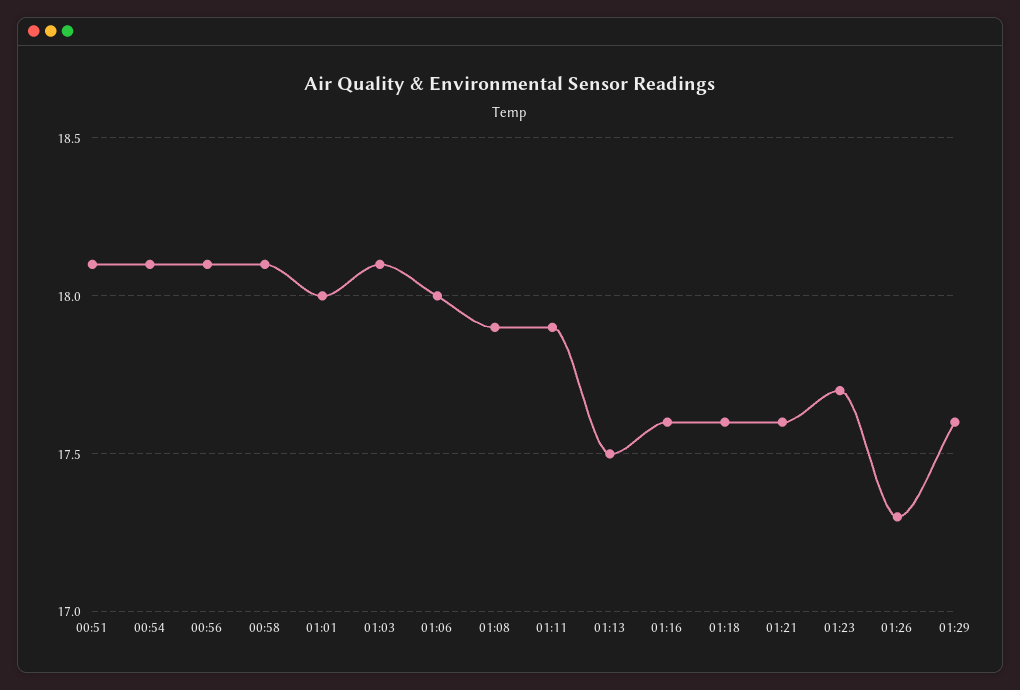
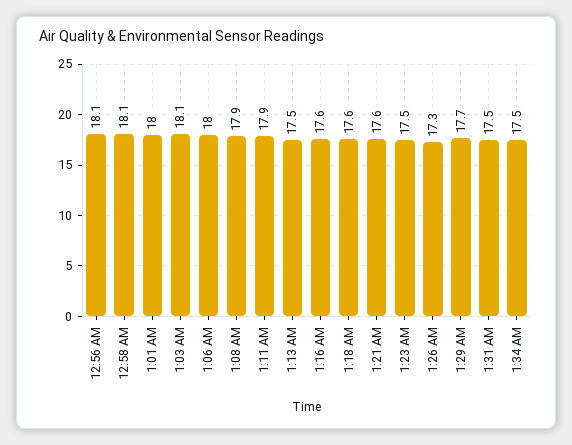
00:51: 18.1 -> none
00:54: 18.1 -> none
01:23: 17.7 -> 17.5
01:29: 17.6 -> 17.7
1:31 AM: none -> 17.5
1:34 AM: none -> 17.5

